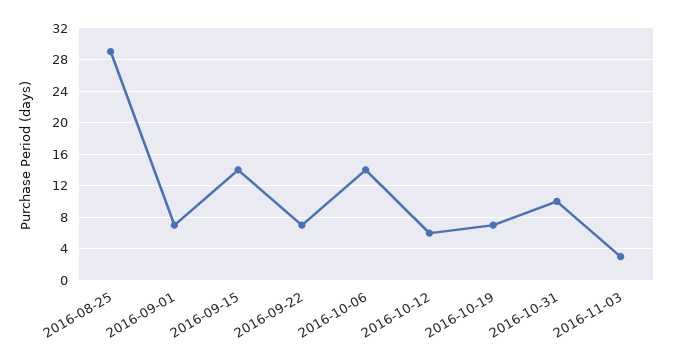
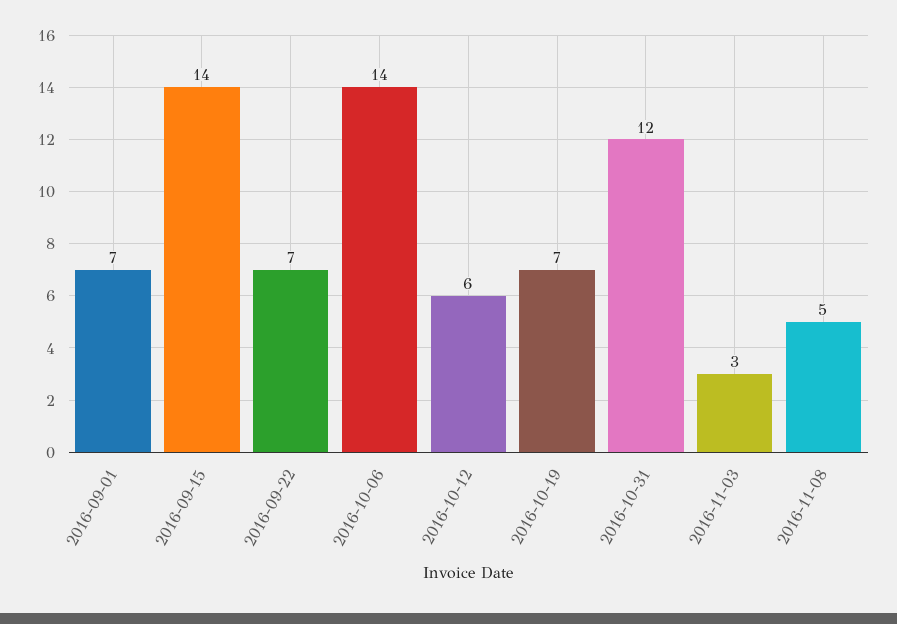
2016-08-25: 29 -> none
2016-10-31: 10 -> 12
2016-11-08: none -> 5

